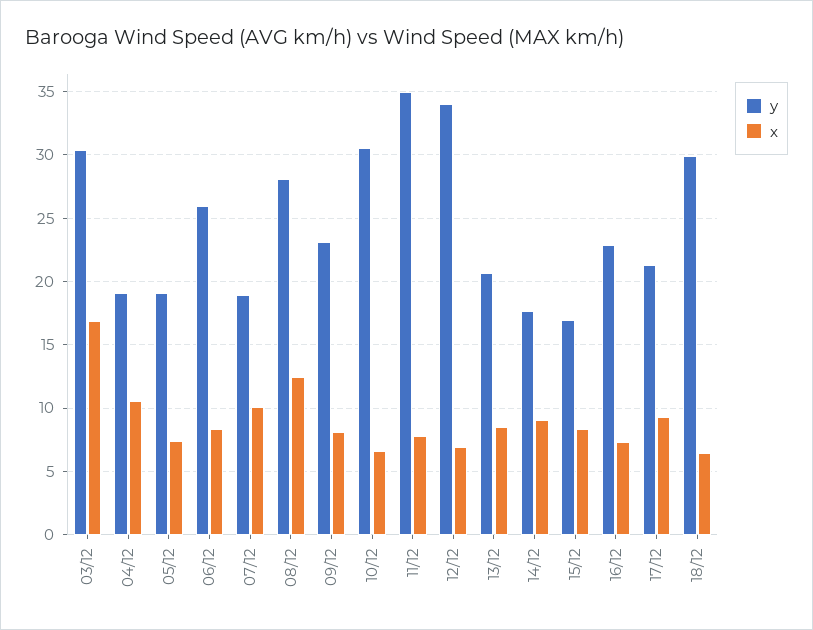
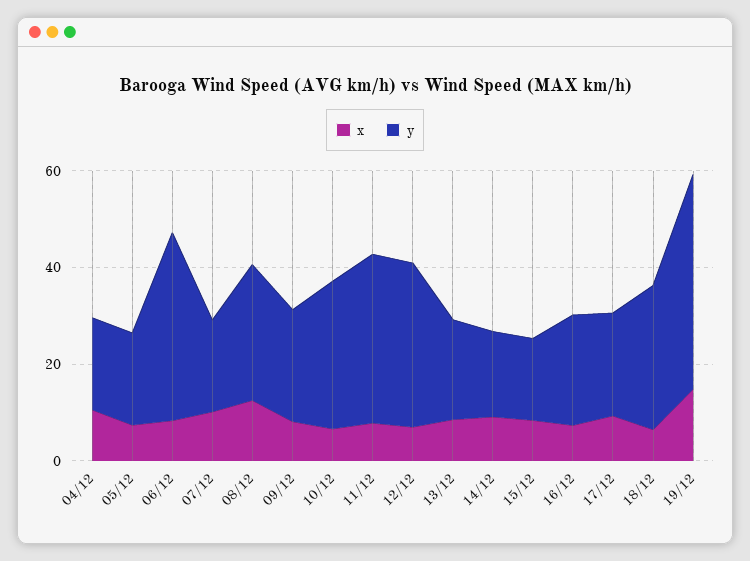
y, 03/12: 30.5 -> none
x, 03/12: 17 -> none
y, 06/12: 26 -> 40
x, 19/12: none -> 15
y, 19/12: none -> 45

